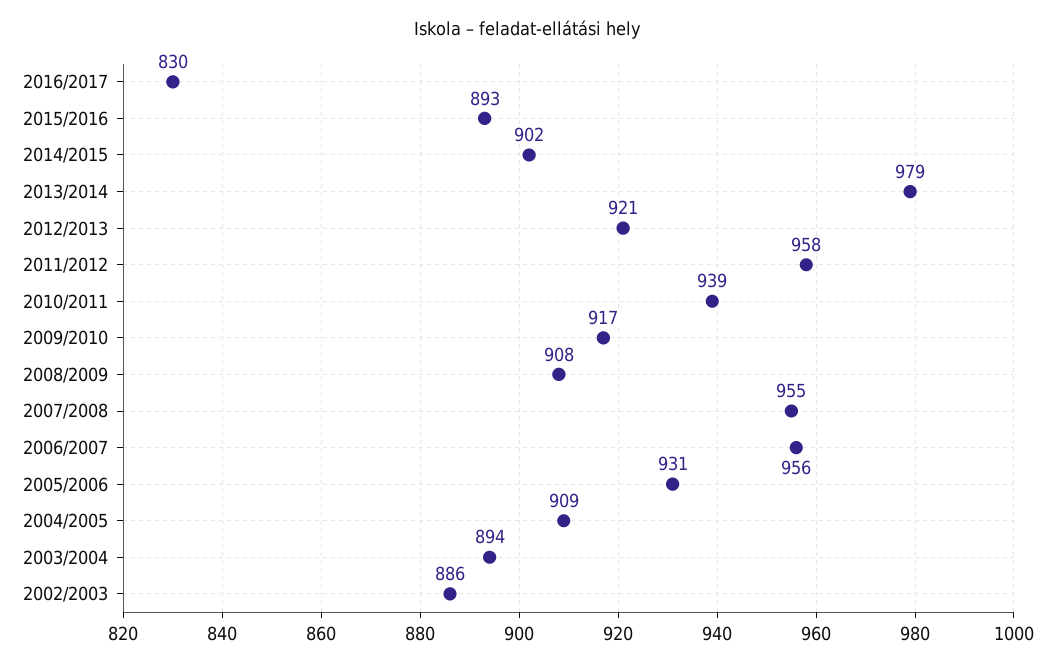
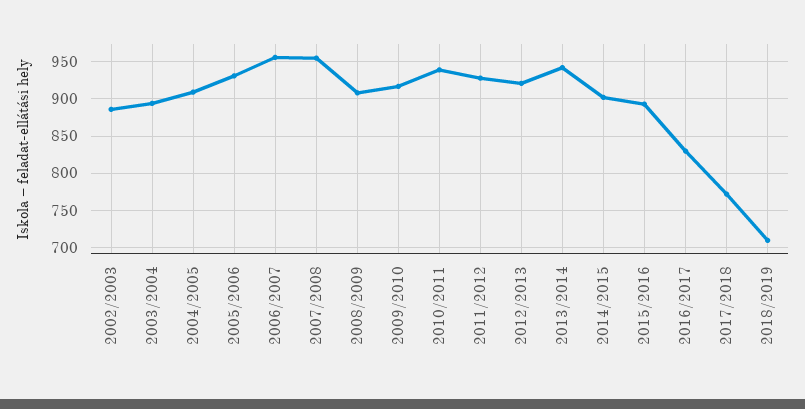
2013/2014: 979 -> 940
2011/2012: 958 -> 930
2017/2018: none -> 770
2018/2019: none -> 710

